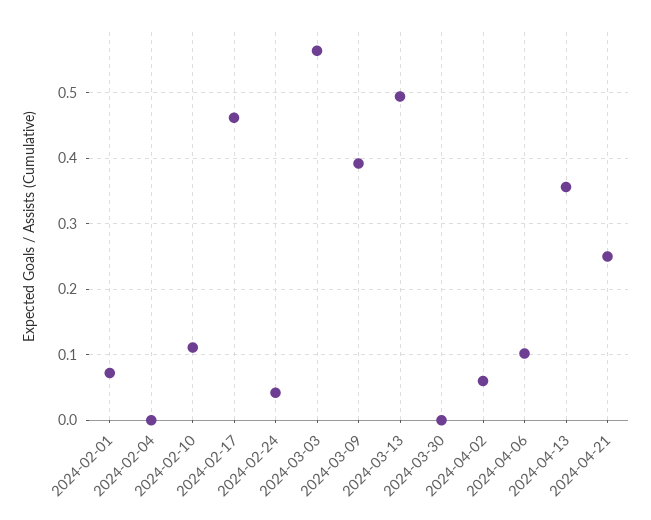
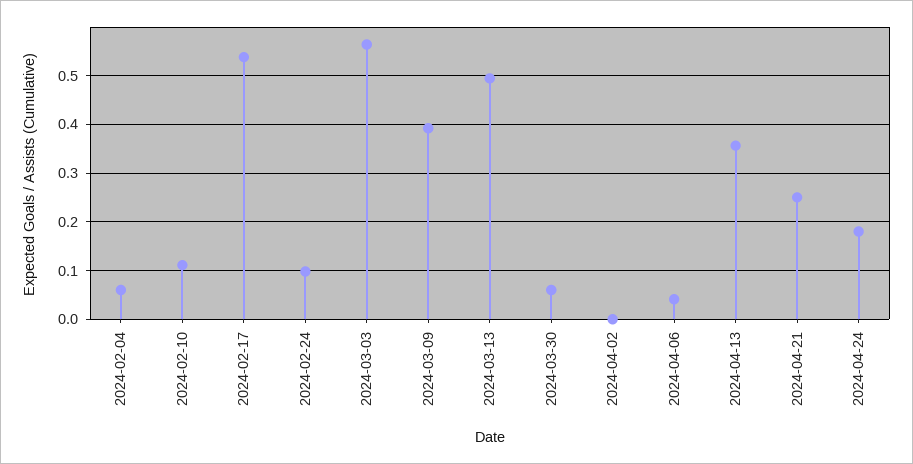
2024-02-01: 0.07 -> none
2024-02-04: 0 -> 0.06
2024-02-17: 0.46 -> 0.54
2024-02-24: 0.04 -> 0.1
2024-03-30: 0 -> 0.06
2024-04-02: 0.06 -> 0
2024-04-06: 0.1 -> 0.04
2024-04-24: none -> 0.18

